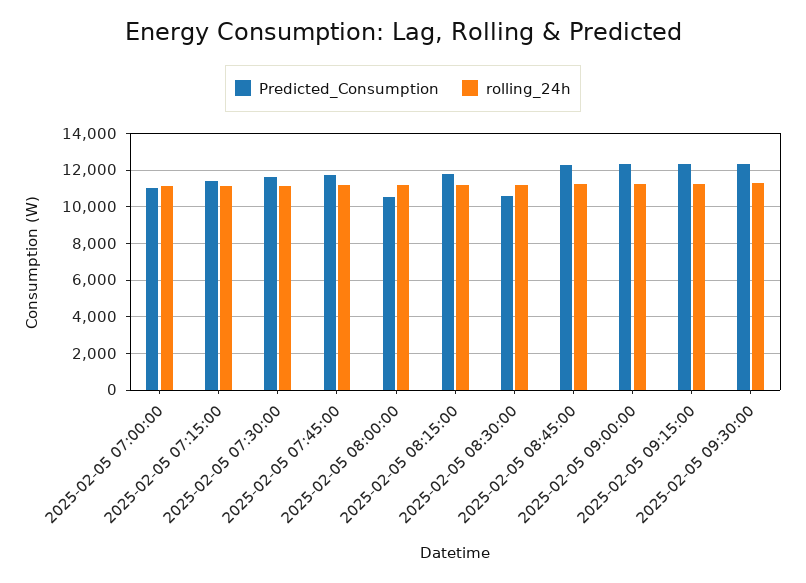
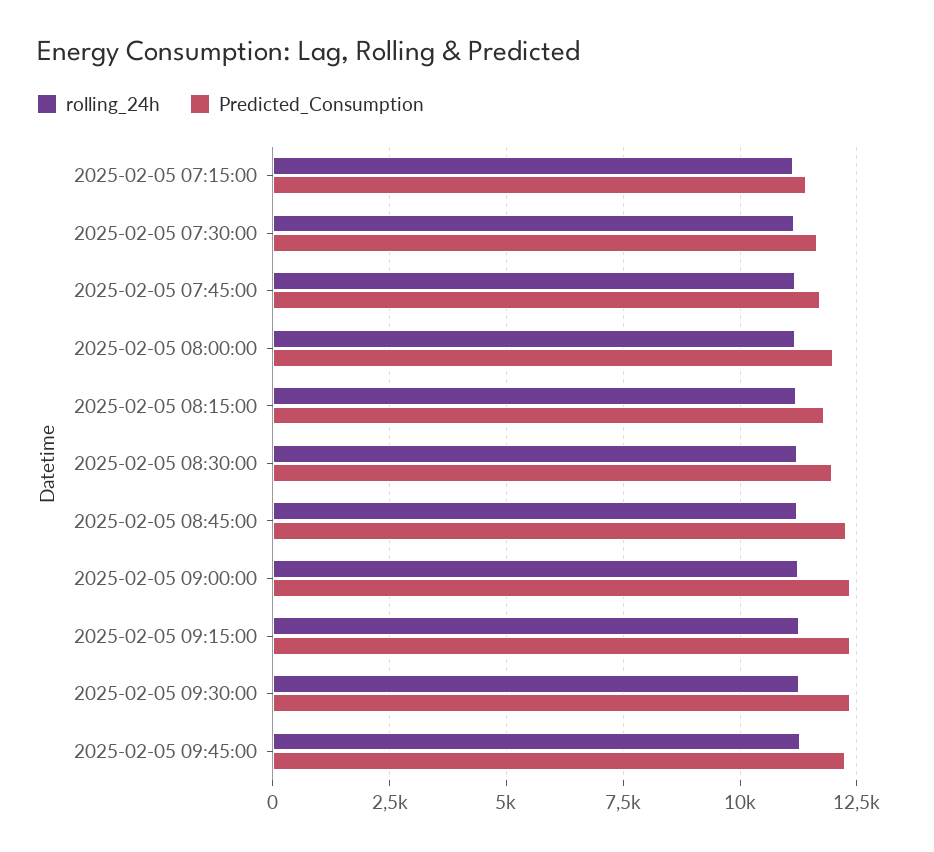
Predicted_Consumption, 2025-02-05 07:00:00: 11000 -> none
rolling_24h, 2025-02-05 07:00:00: 11000 -> none
Predicted_Consumption, 2025-02-05 08:00:00: 10500 -> 12000
Predicted_Consumption, 2025-02-05 08:30:00: 10500 -> 12000
rolling_24h, 2025-02-05 09:45:00: none -> 11250
Predicted_Consumption, 2025-02-05 09:45:00: none -> 12250

